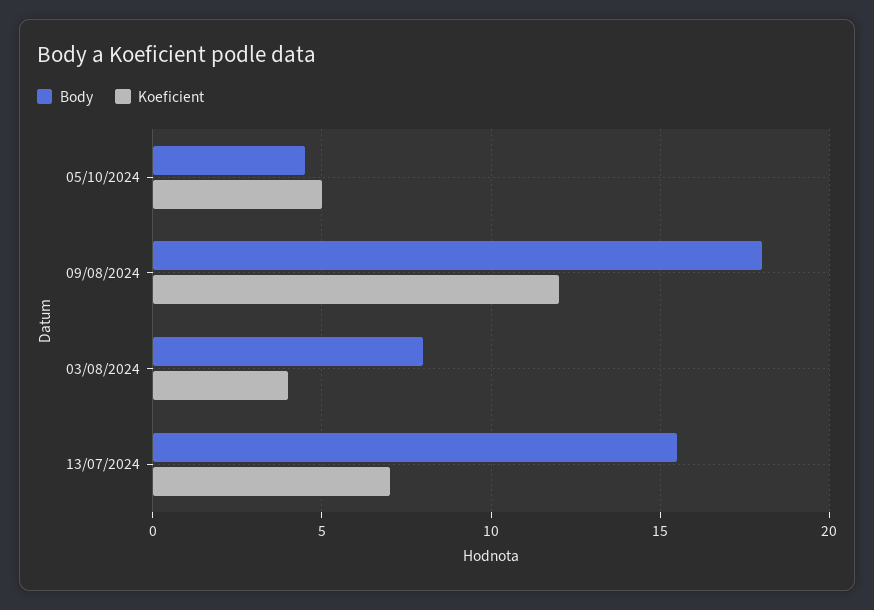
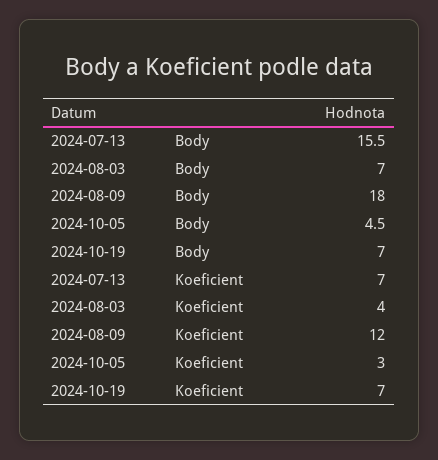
Koeficient, 05/10/2024: 5 -> 3
Body, 03/08/2024: 8 -> 7
Body, 2024-10-19: none -> 7
Koeficient, 2024-10-19: none -> 7

